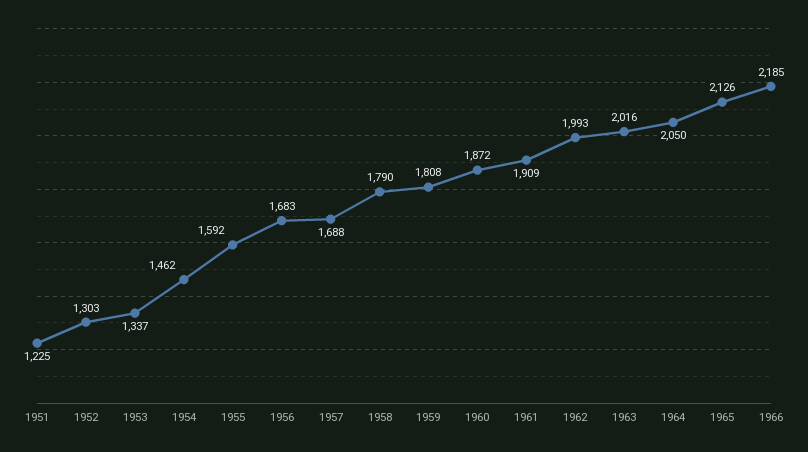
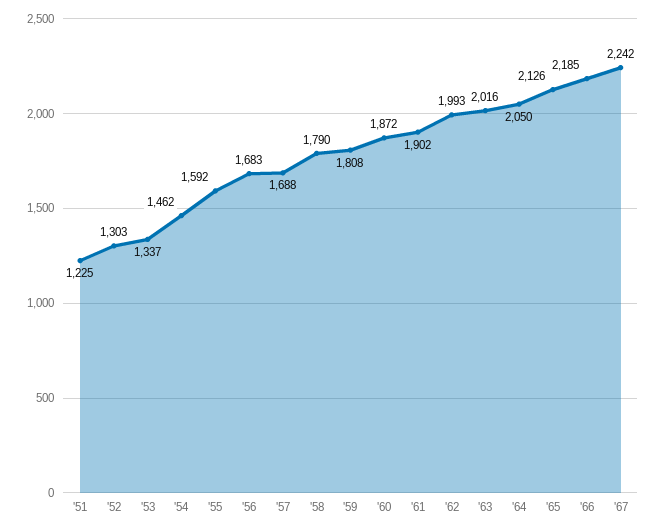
1961: 1909 -> 1902
'67: none -> 2242

